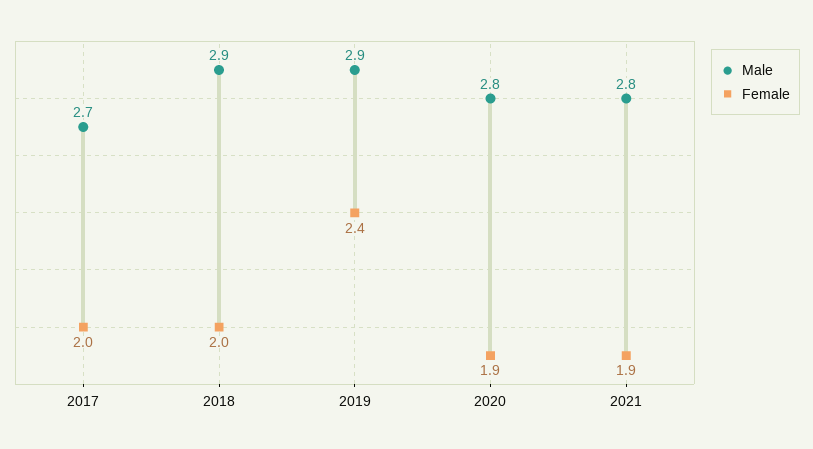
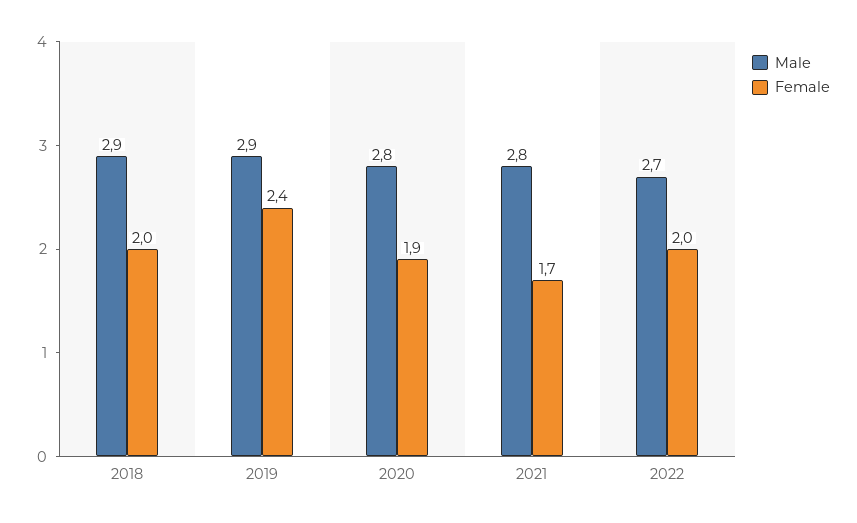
Male, 2017: 2.7 -> none
Female, 2017: 2 -> none
Female, 2021: 1.9 -> 1.7
Male, 2022: none -> 2.7
Female, 2022: none -> 2

